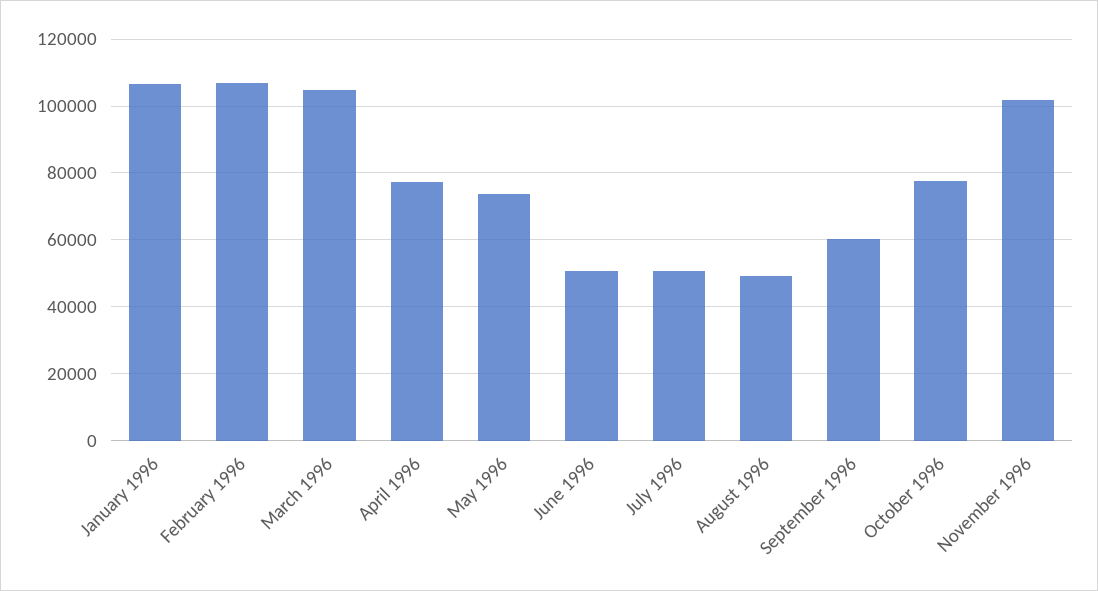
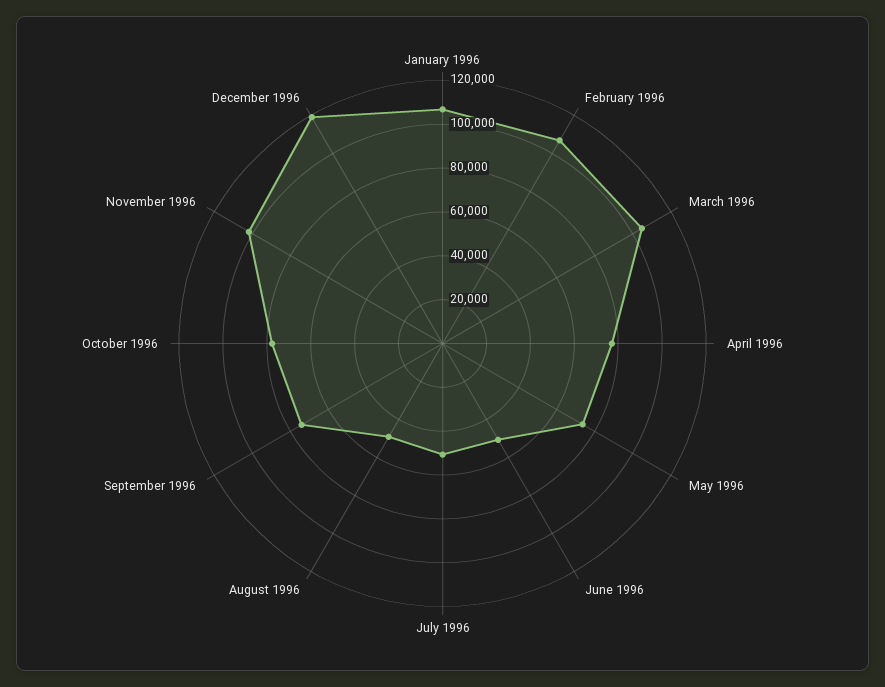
September 1996: 60000 -> 75000
December 1996: none -> 120000

